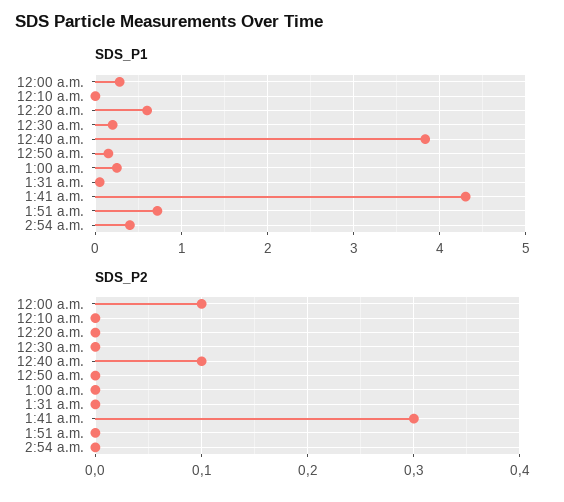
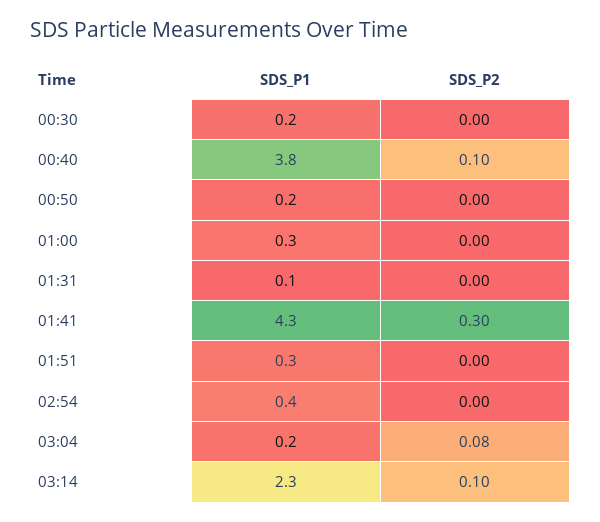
SDS_P1, 12:00 a.m.: 0.3 -> none
SDS_P1, 12:10 a.m.: 0 -> none
SDS_P1, 12:20 a.m.: 0.6 -> none
SDS_P1, 1:51 a.m.: 0.7 -> 0.3
SDS_P2, 12:00 a.m.: 0.1 -> none
SDS_P2, 12:10 a.m.: 0 -> none
SDS_P2, 12:20 a.m.: 0 -> none
SDS_P1, 03:04: none -> 0.2
SDS_P2, 03:04: none -> 0.08
SDS_P1, 03:14: none -> 2.3
SDS_P2, 03:14: none -> 0.1

